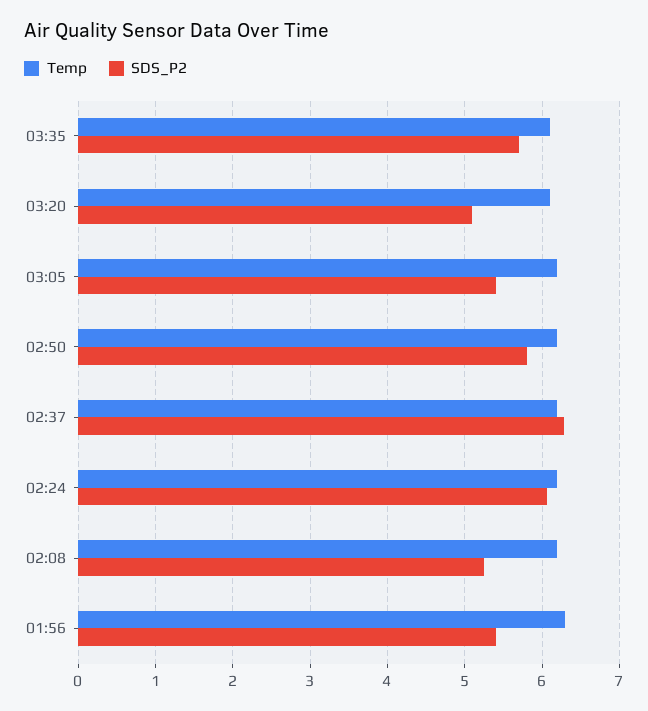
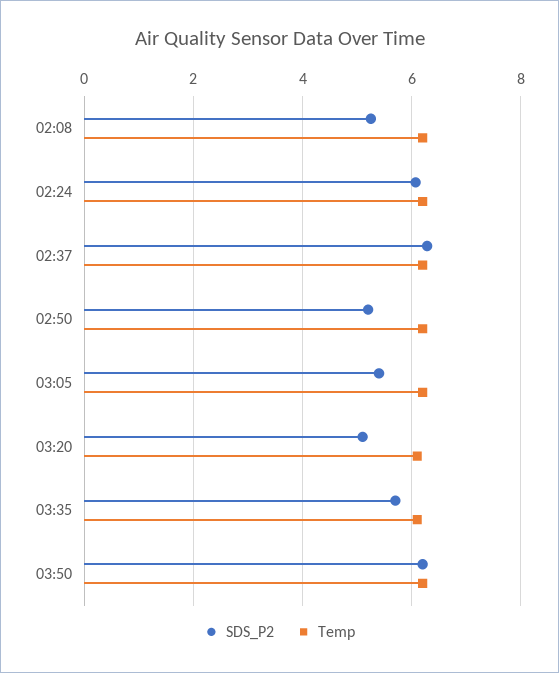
SDS_P2, 02:50: 5.8 -> 5.2
Temp, 01:56: 6.3 -> none
SDS_P2, 01:56: 5.4 -> none
SDS_P2, 03:50: none -> 6.2
Temp, 03:50: none -> 6.2

